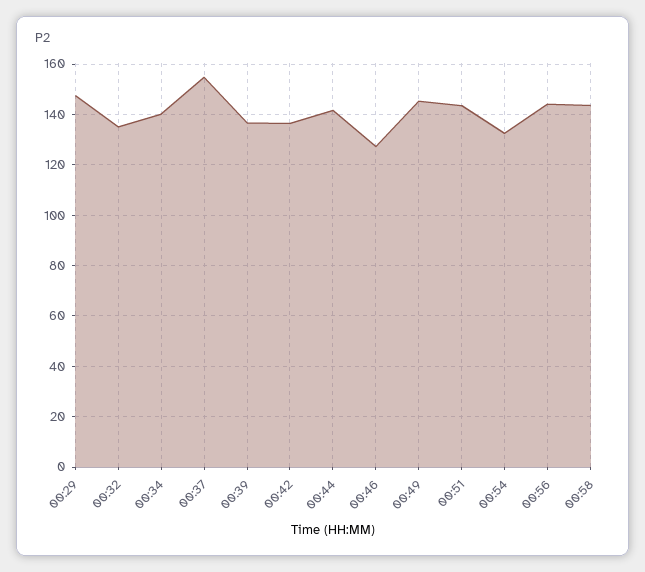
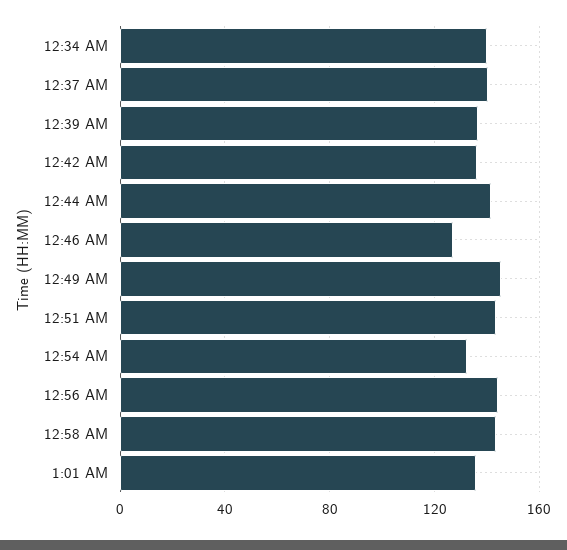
00:29: 147.5 -> none
00:32: 135 -> none
00:37: 155 -> 140
1:01 AM: none -> 135

